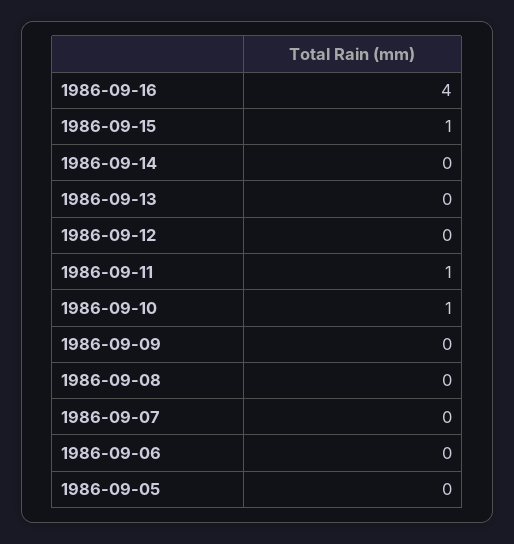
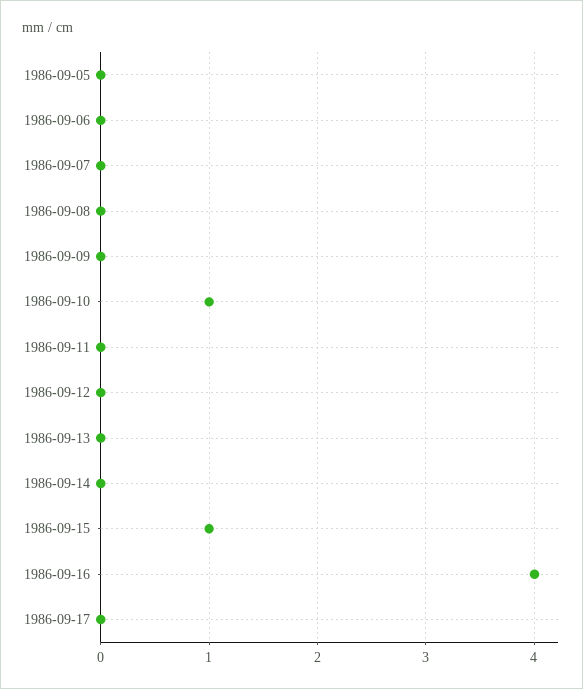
1986-09-11: 1 -> 0
1986-09-17: none -> 0

